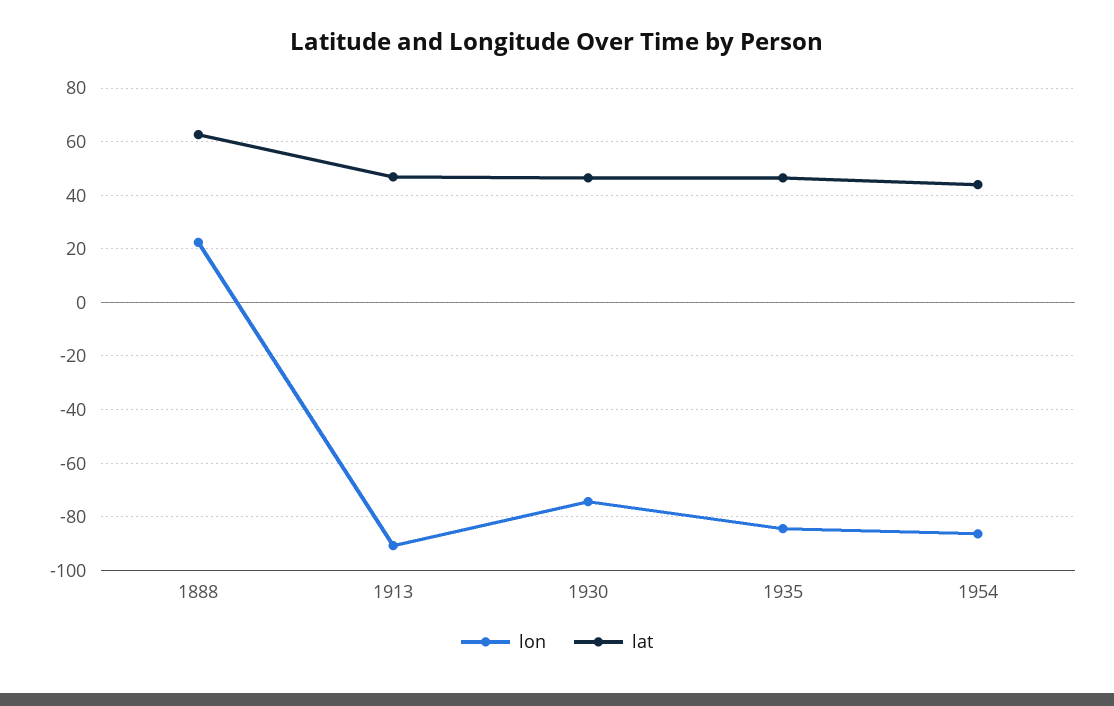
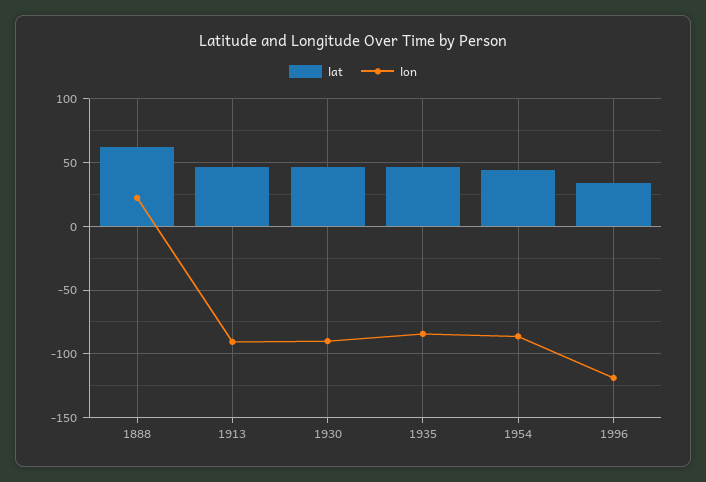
lon, 1930: -75 -> -90
lat, 1996: none -> 35
lon, 1996: none -> -120

